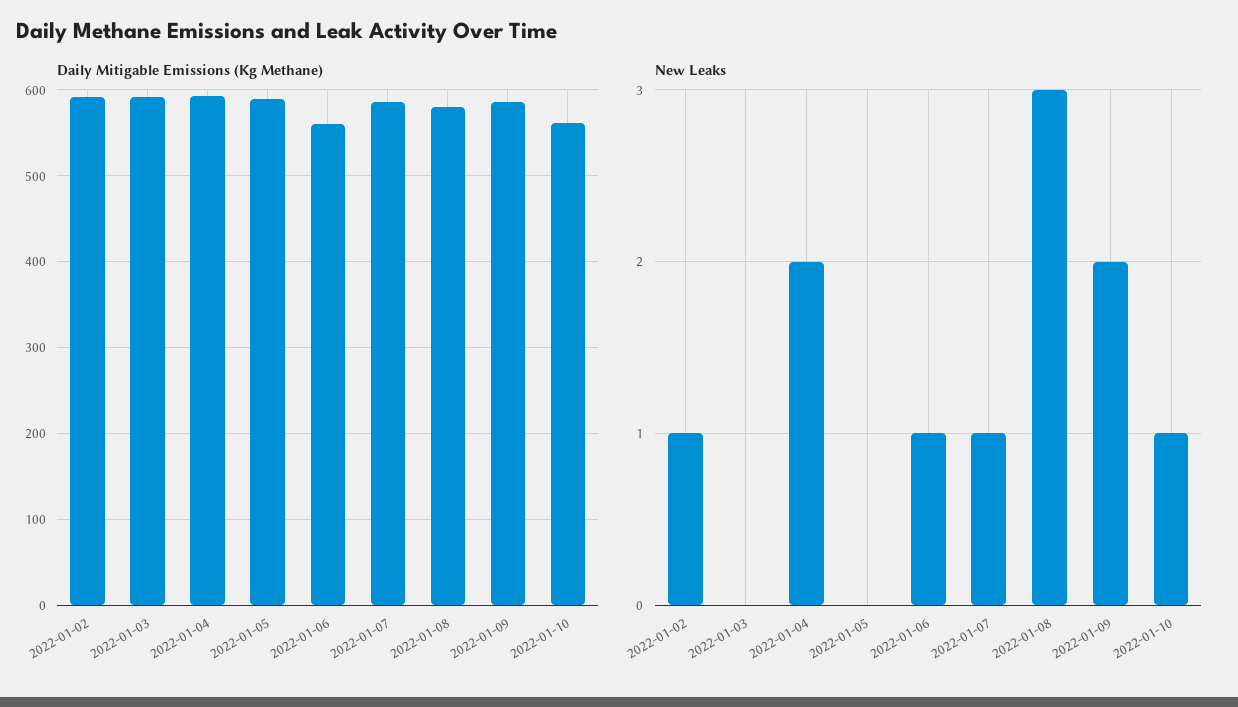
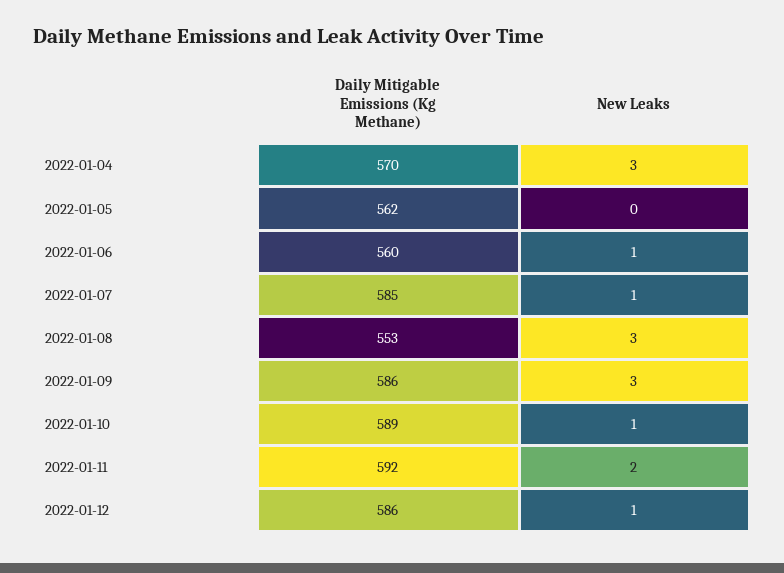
Daily Mitigable Emissions (Kg Methane), 2022-01-02: 590 -> none
Daily Mitigable Emissions (Kg Methane), 2022-01-03: 590 -> none
Daily Mitigable Emissions (Kg Methane), 2022-01-04: 590 -> 570
Daily Mitigable Emissions (Kg Methane), 2022-01-05: 590 -> 562
Daily Mitigable Emissions (Kg Methane), 2022-01-08: 580 -> 553
Daily Mitigable Emissions (Kg Methane), 2022-01-10: 560 -> 589
New Leaks, 2022-01-02: 1 -> none
New Leaks, 2022-01-03: 0 -> none
New Leaks, 2022-01-04: 2 -> 3
New Leaks, 2022-01-09: 2 -> 3
Daily Mitigable Emissions (Kg Methane), 2022-01-11: none -> 592
New Leaks, 2022-01-11: none -> 2
Daily Mitigable Emissions (Kg Methane), 2022-01-12: none -> 586
New Leaks, 2022-01-12: none -> 1

